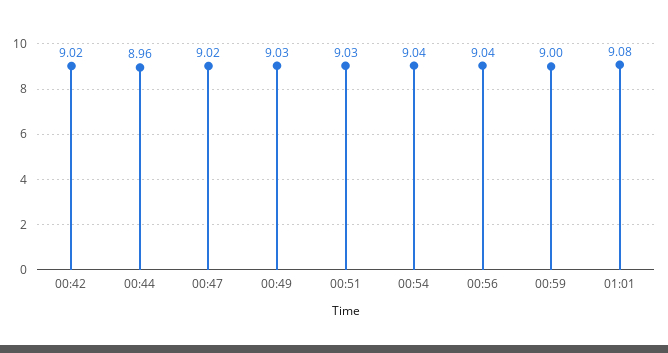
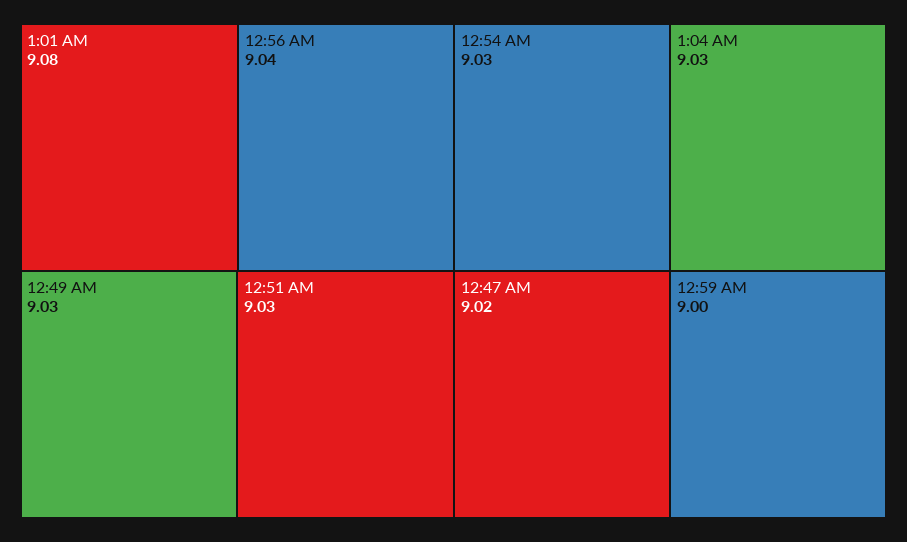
00:42: 9.02 -> none
00:44: 8.96 -> none
00:54: 9.04 -> 9.03
1:04 AM: none -> 9.03

